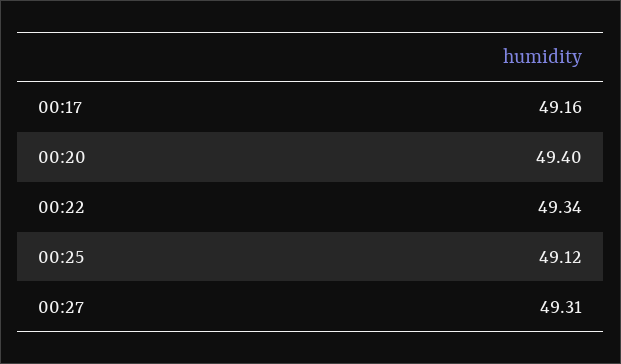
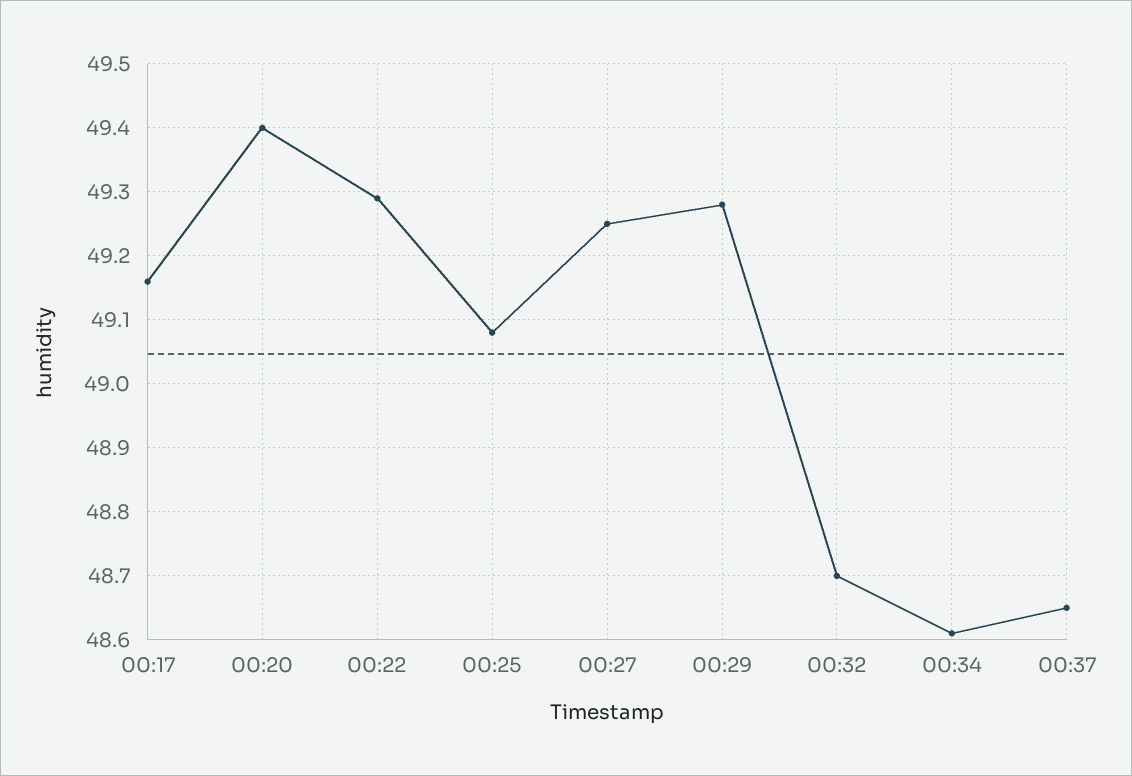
00:22: 49.34 -> 49.29
00:25: 49.12 -> 49.08
00:27: 49.31 -> 49.25
00:29: none -> 49.28
00:32: none -> 48.7
00:34: none -> 48.61
00:37: none -> 48.65

